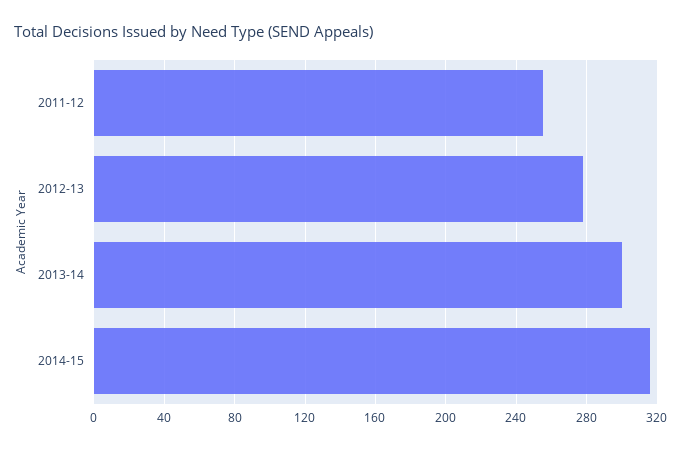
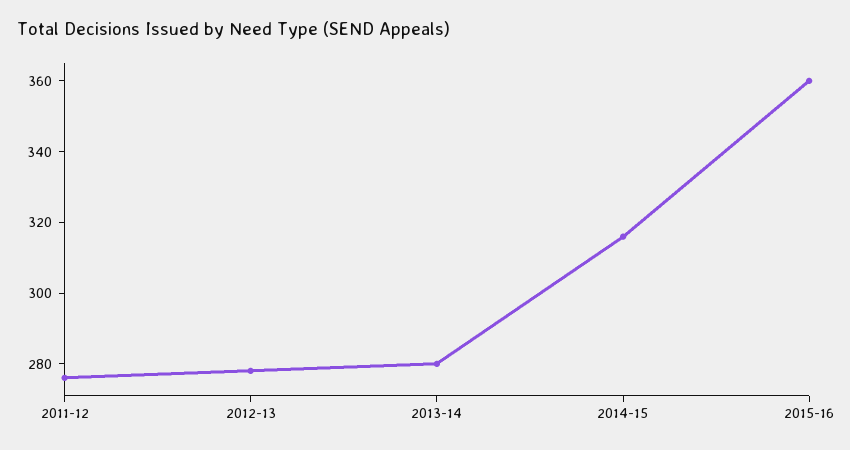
2011-12: 255 -> 275
2013-14: 300 -> 280
2015-16: none -> 360

